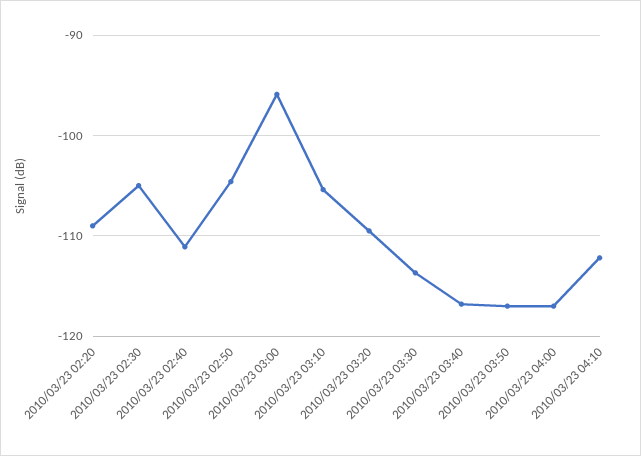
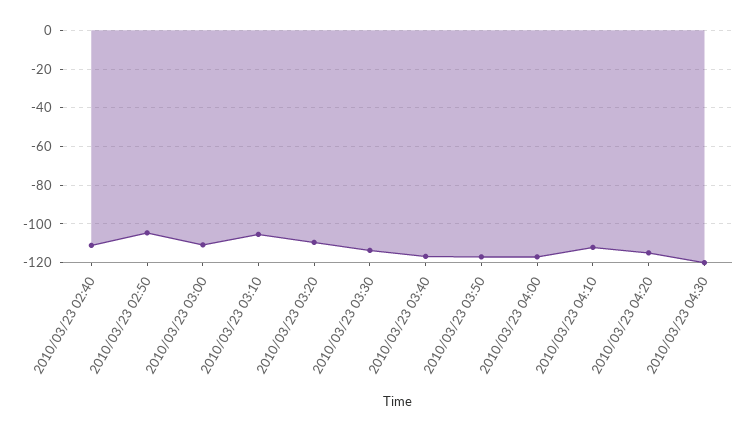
2010/03/23 02:20: -109 -> none
2010/03/23 02:30: -105 -> none
2010/03/23 03:00: -96 -> -110
2010/03/23 04:20: none -> -115
2010/03/23 04:30: none -> -120

